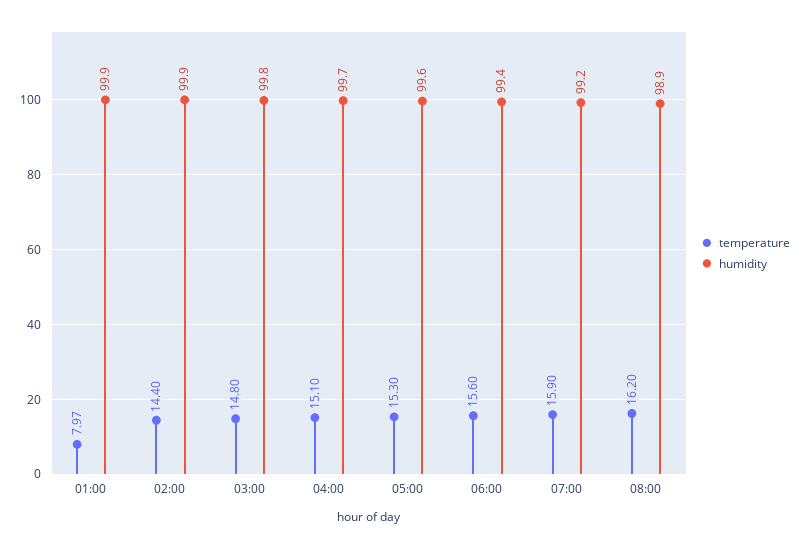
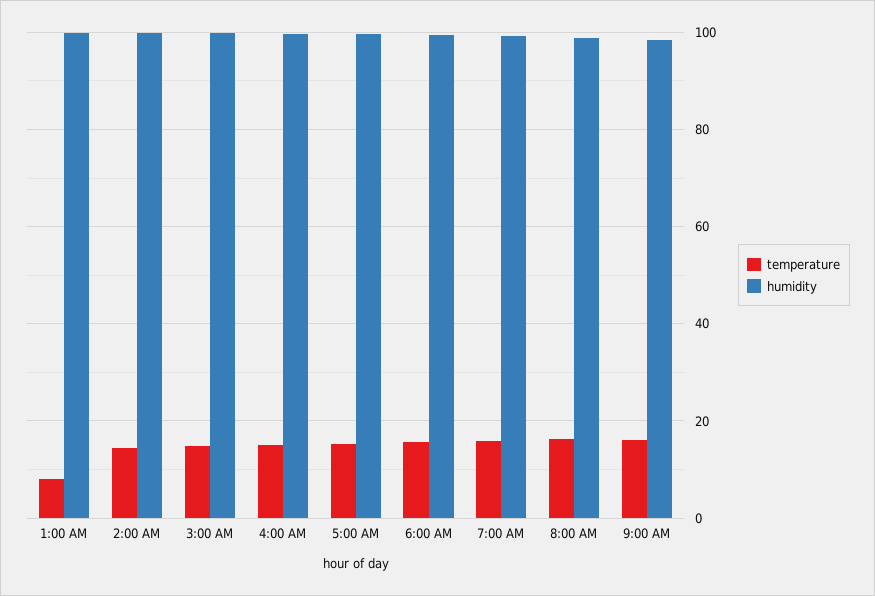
temperature, 9:00 AM: none -> 16
humidity, 9:00 AM: none -> 98

